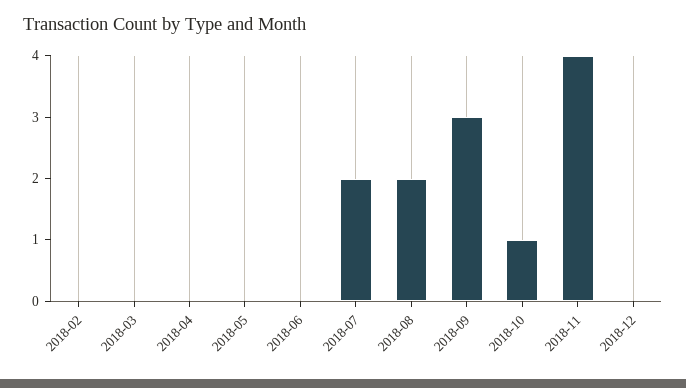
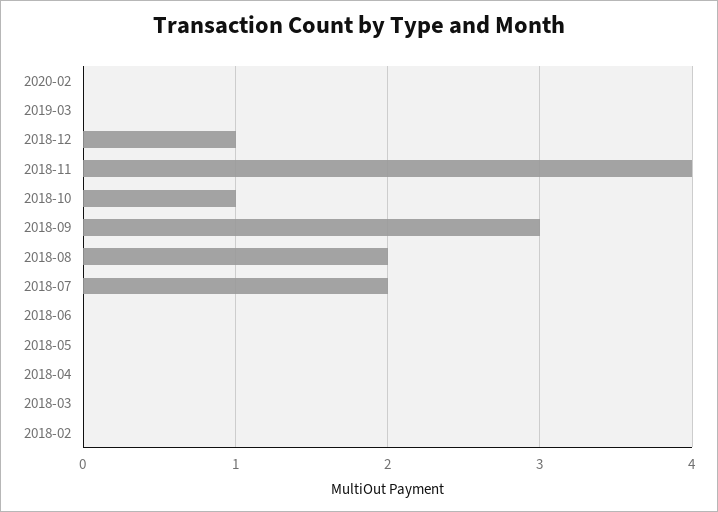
2018-12: 0 -> 1
2020-02: none -> 0
2019-03: none -> 0

